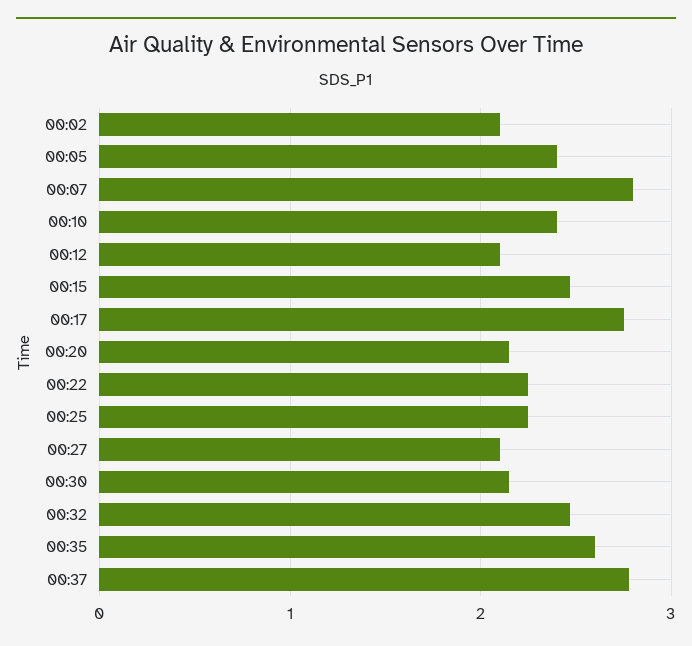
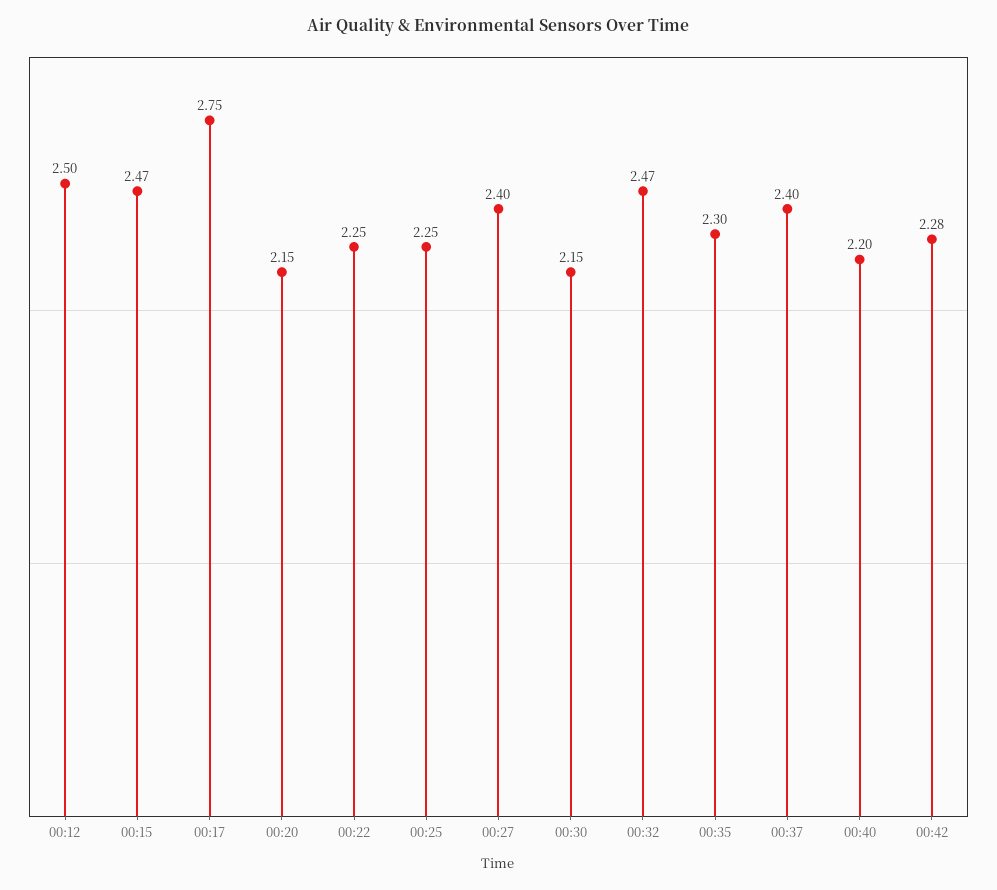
00:02: 2.1 -> none
00:05: 2.4 -> none
00:07: 2.8 -> none
00:10: 2.4 -> none
00:12: 2.1 -> 2.5
00:27: 2.1 -> 2.4
00:35: 2.6 -> 2.3
00:37: 2.8 -> 2.4
00:40: none -> 2.2
00:42: none -> 2.28

